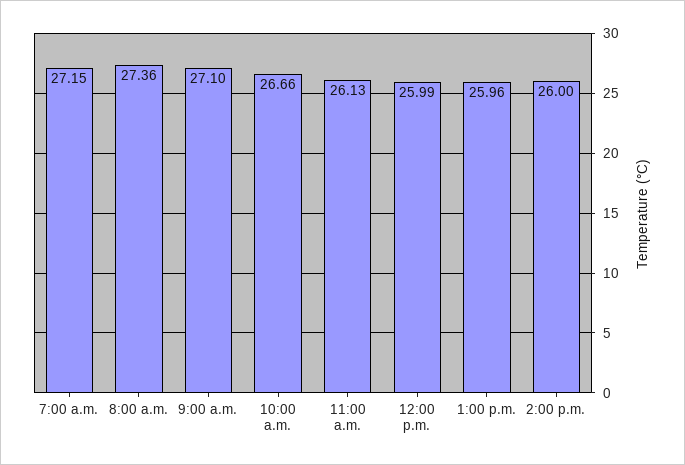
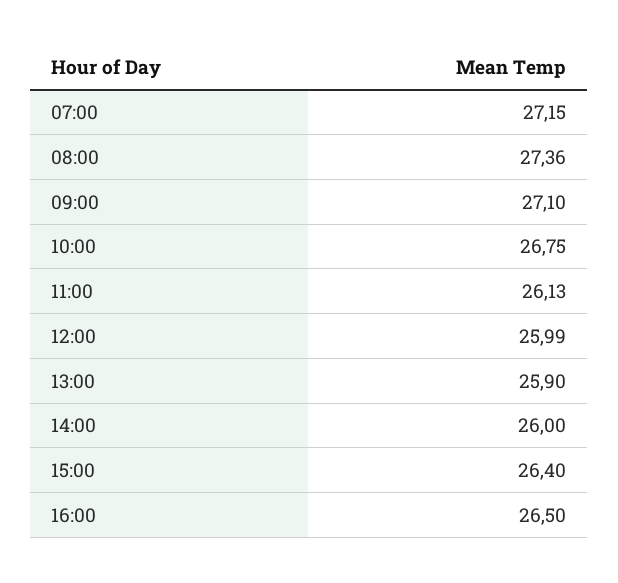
10:00 a.m.: 26.66 -> 26.75
1:00 p.m.: 25.96 -> 25.9
15:00: none -> 26.4
16:00: none -> 26.5

